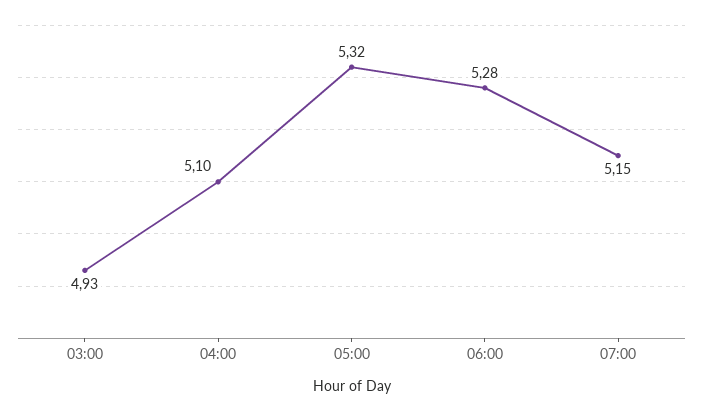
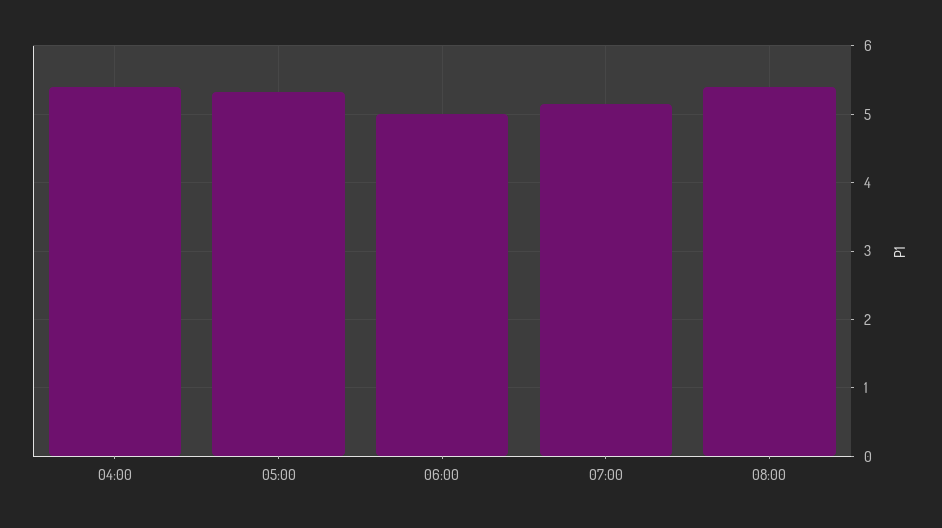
03:00: 4.93 -> none
04:00: 5.1 -> 5.4
06:00: 5.28 -> 5
08:00: none -> 5.4

